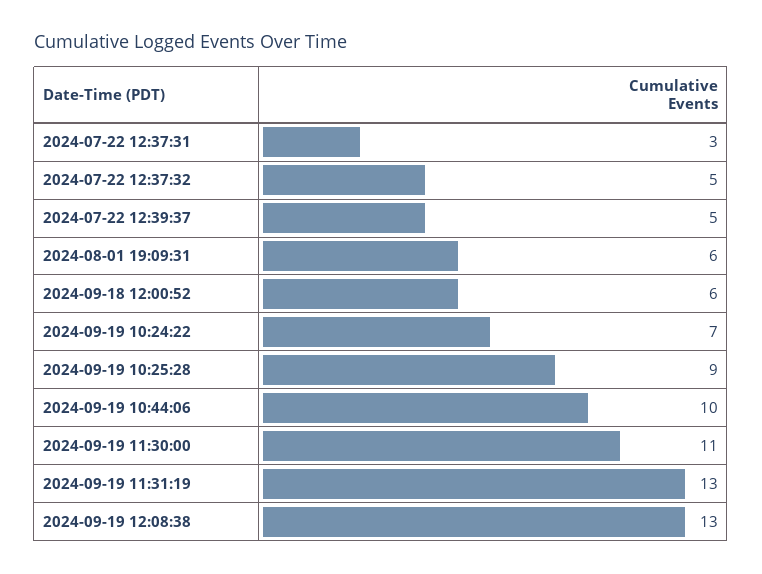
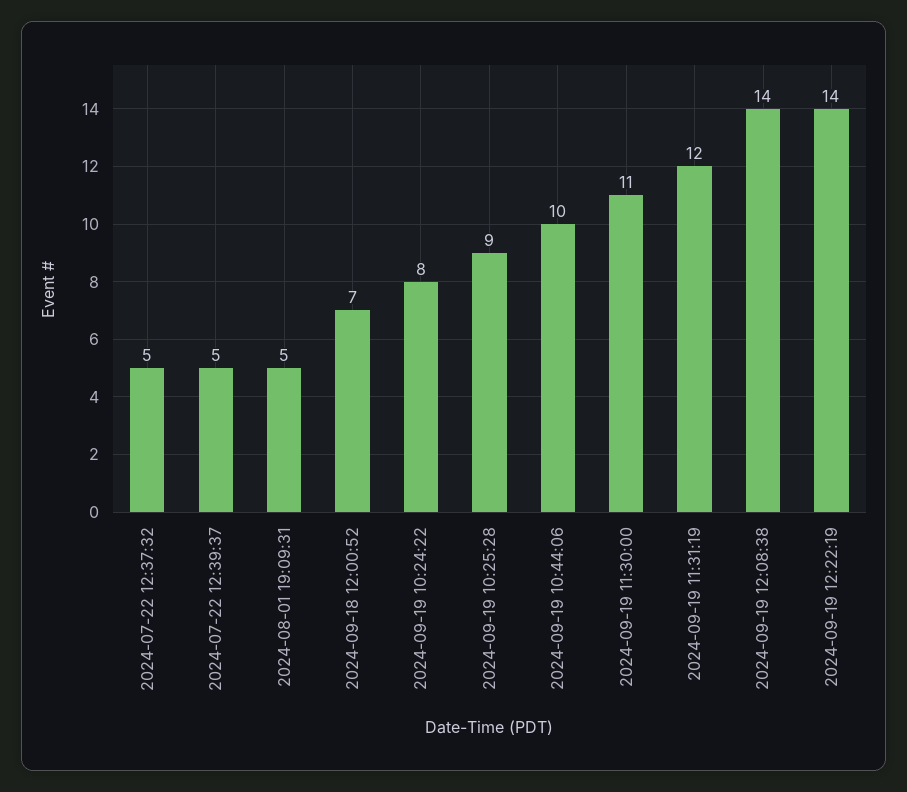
2024-07-22 12:37:31: 3 -> none
2024-08-01 19:09:31: 6 -> 5
2024-09-18 12:00:52: 6 -> 7
2024-09-19 10:24:22: 7 -> 8
2024-09-19 11:31:19: 13 -> 12
2024-09-19 12:08:38: 13 -> 14
2024-09-19 12:22:19: none -> 14

